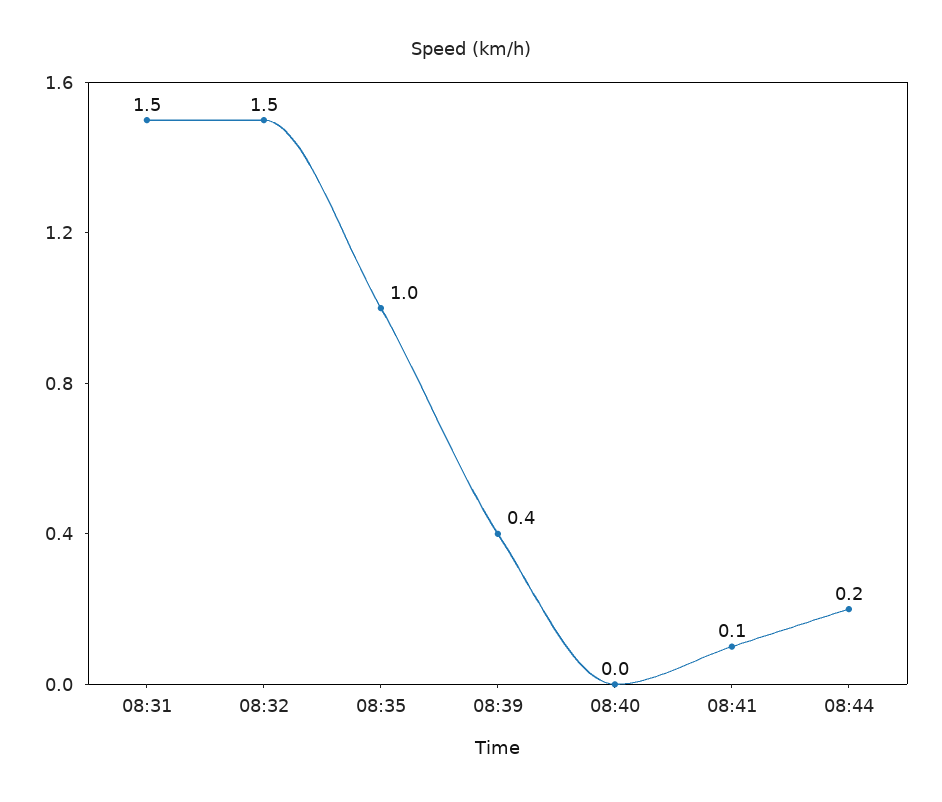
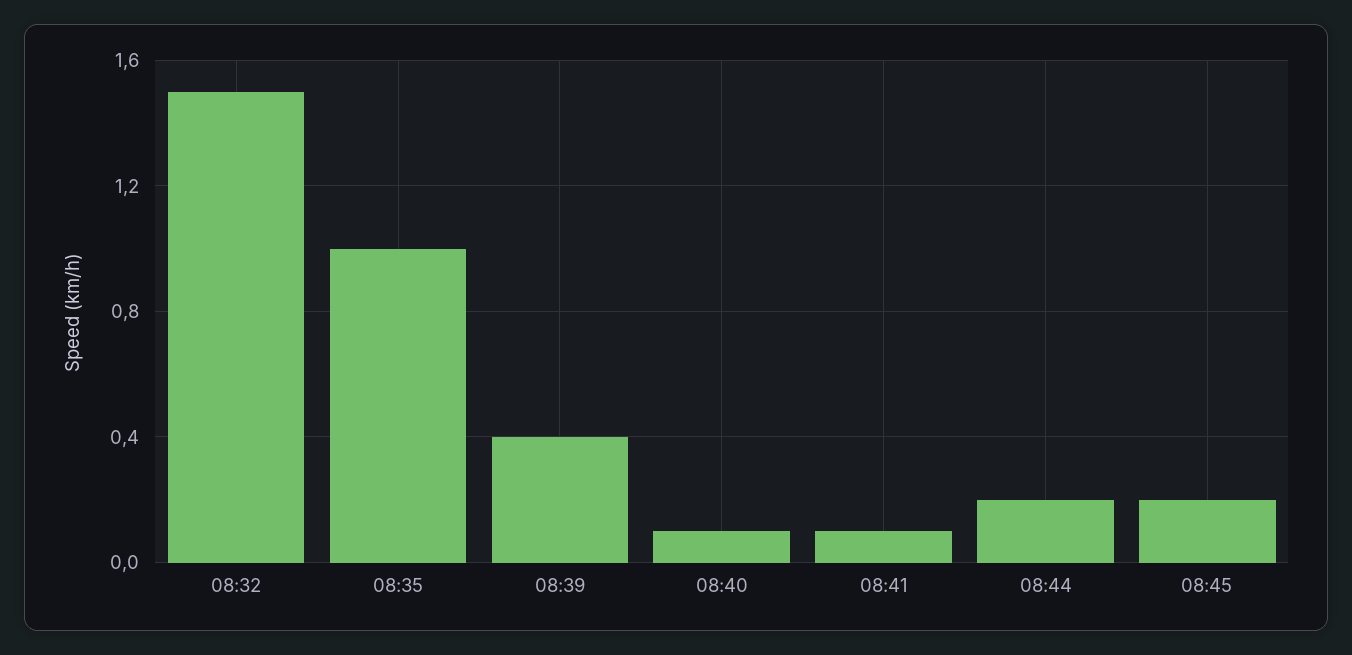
08:31: 1.5 -> none
08:40: 0 -> 0.1
08:45: none -> 0.2

